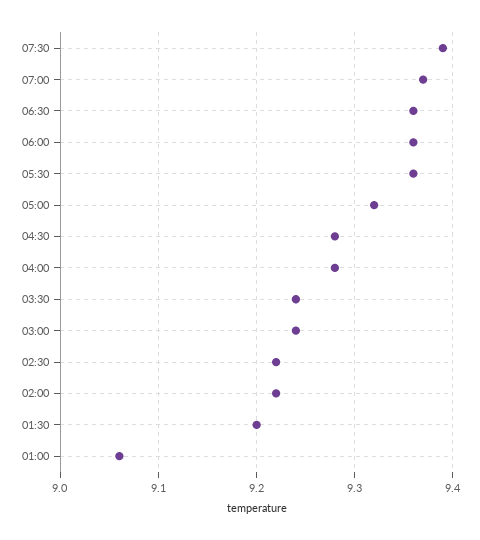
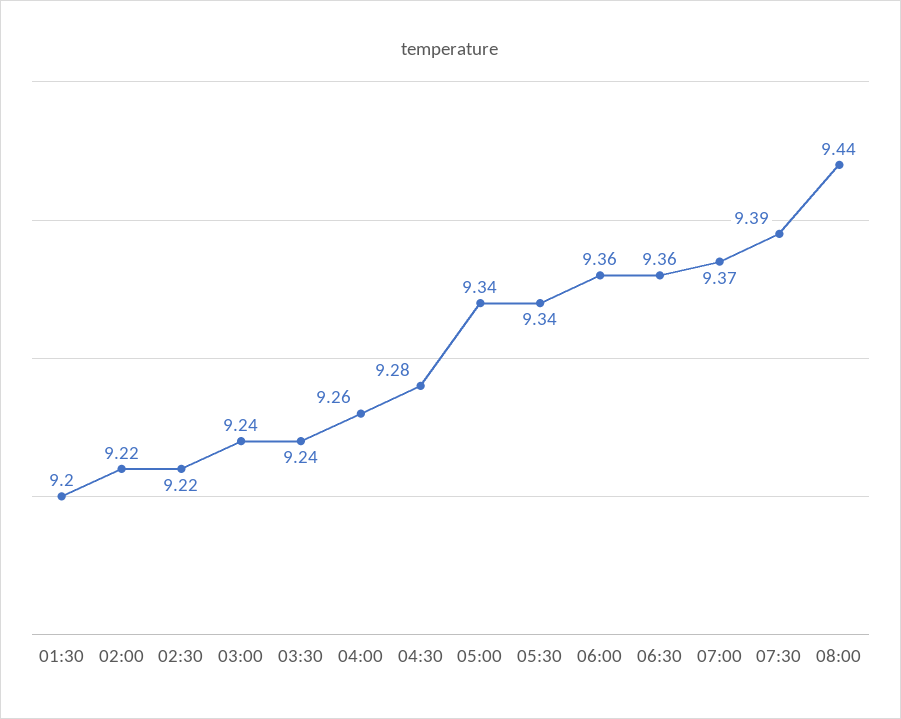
05:30: 9.36 -> 9.34
05:00: 9.32 -> 9.34
04:00: 9.28 -> 9.26
01:00: 9.06 -> none
08:00: none -> 9.44

